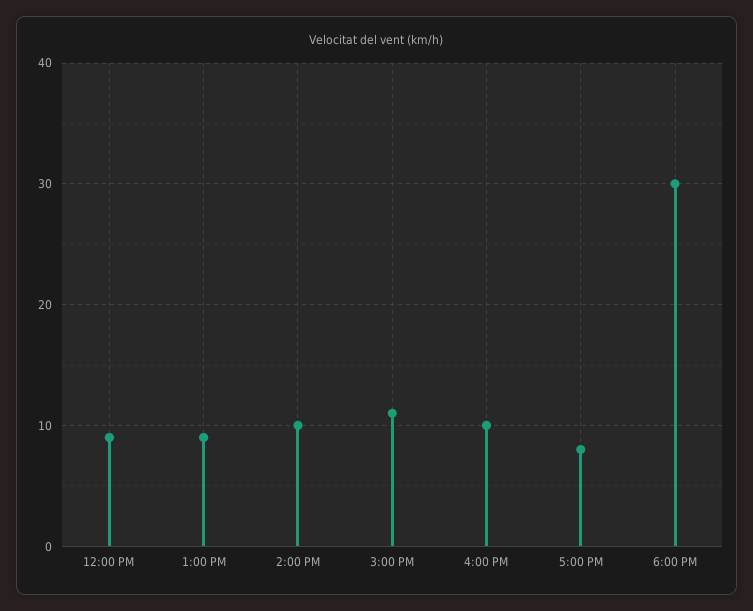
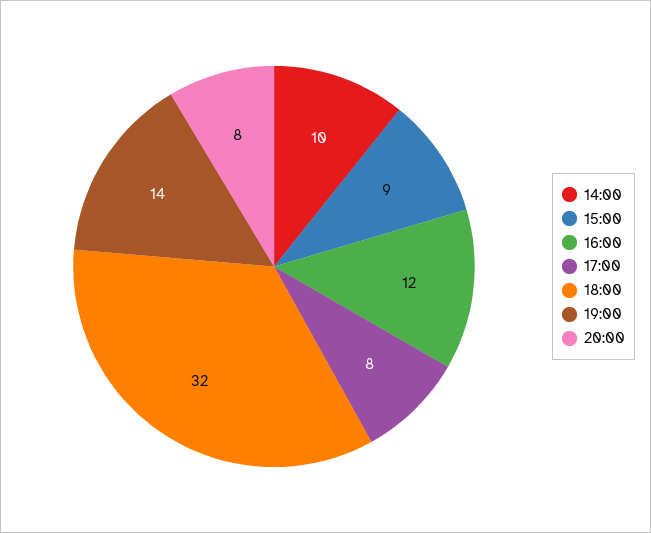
12:00 PM: 9 -> none
1:00 PM: 9 -> none
3:00 PM: 11 -> 9
4:00 PM: 10 -> 12
6:00 PM: 30 -> 32
19:00: none -> 14
20:00: none -> 8

